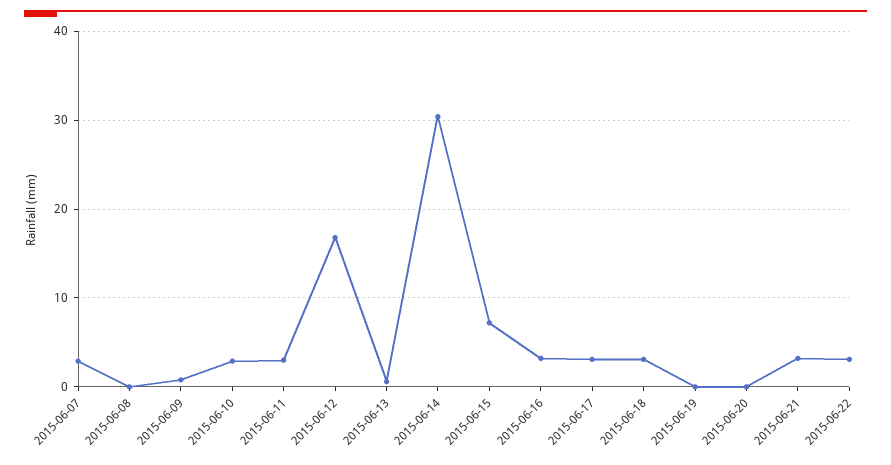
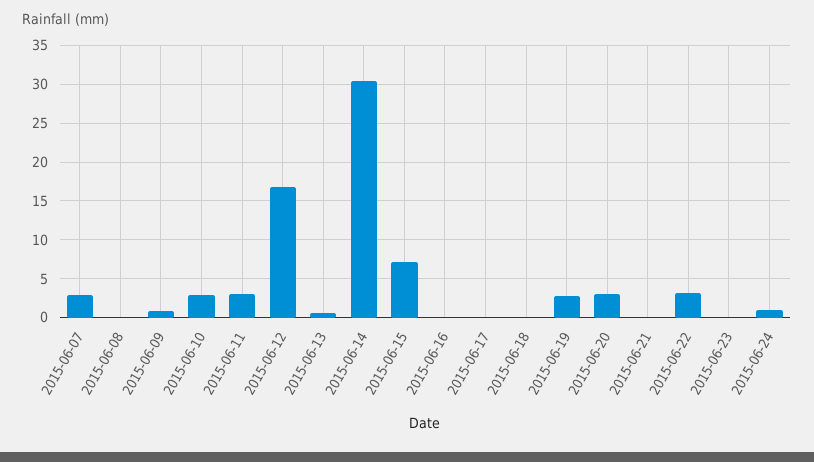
2015-06-16: 3 -> 0
2015-06-17: 3 -> 0
2015-06-18: 3 -> 0
2015-06-19: 0 -> 3
2015-06-20: 0 -> 3
2015-06-21: 3 -> 0
2015-06-23: none -> 0
2015-06-24: none -> 1

